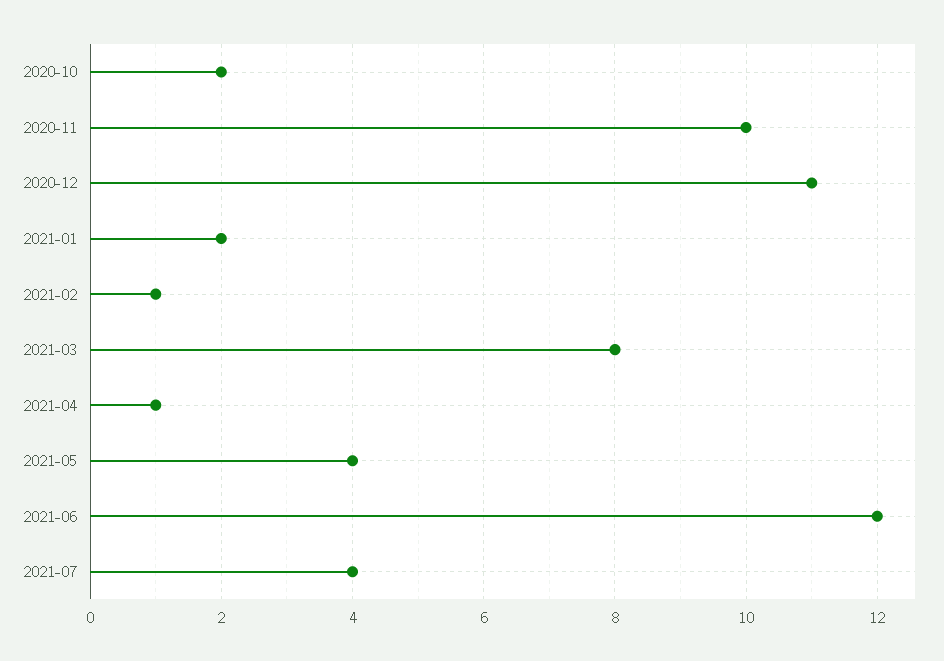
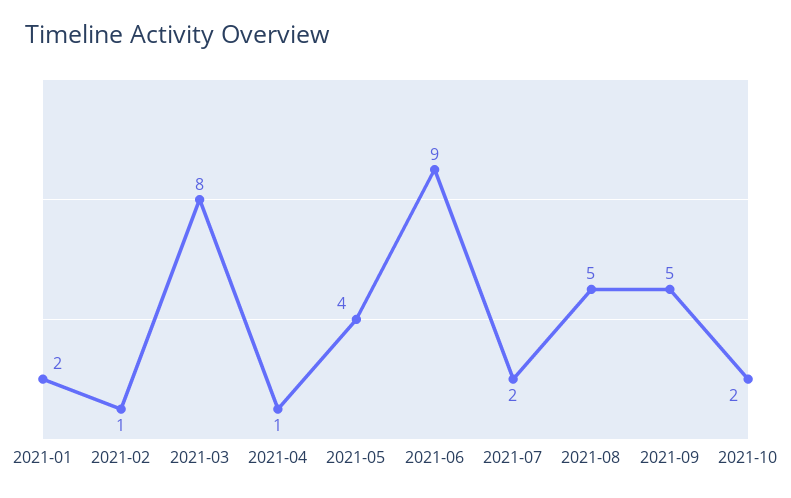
2020-10: 2 -> none
2020-11: 10 -> none
2020-12: 11 -> none
2021-06: 12 -> 9
2021-07: 4 -> 2
2021-08: none -> 5
2021-09: none -> 5
2021-10: none -> 2

